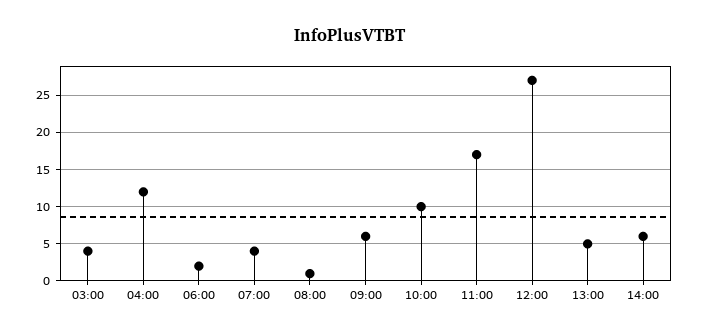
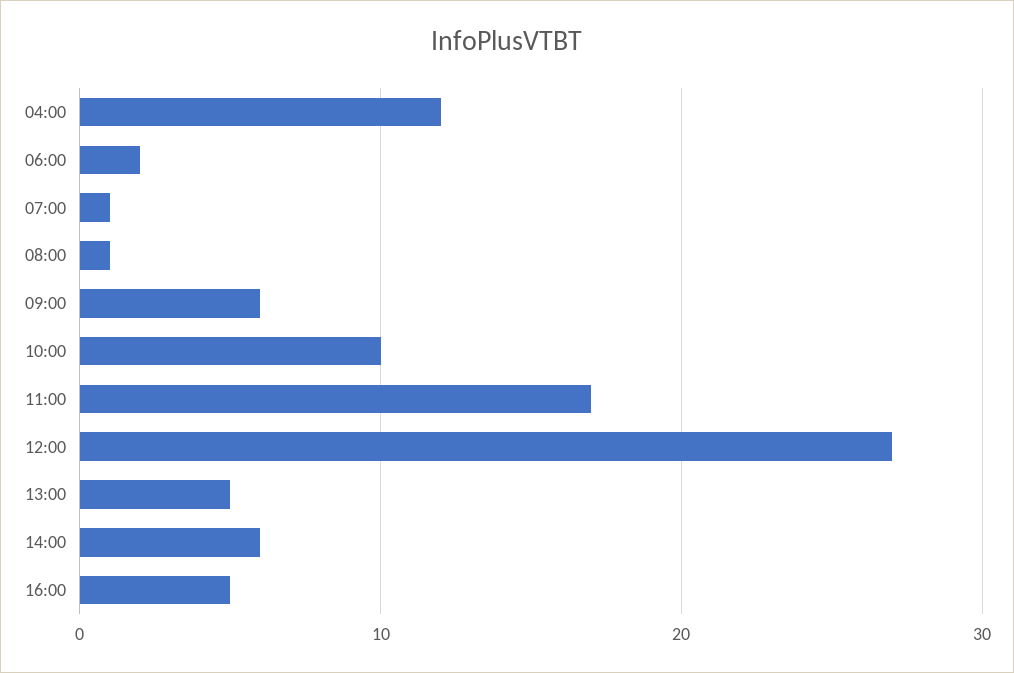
03:00: 4 -> none
07:00: 4 -> 1
16:00: none -> 5

